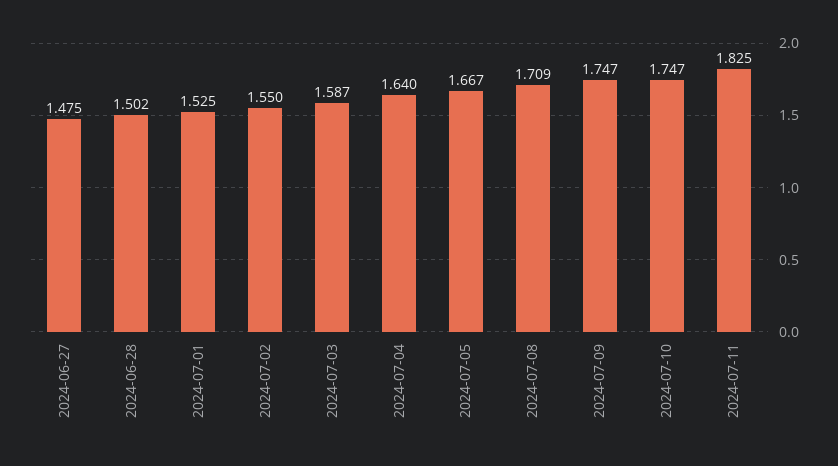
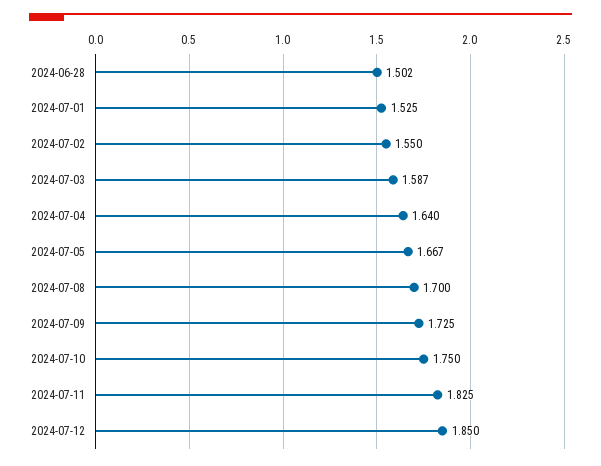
2024-06-27: 1.475 -> none
2024-07-08: 1.709 -> 1.7
2024-07-09: 1.747 -> 1.725
2024-07-10: 1.747 -> 1.75
2024-07-12: none -> 1.85

